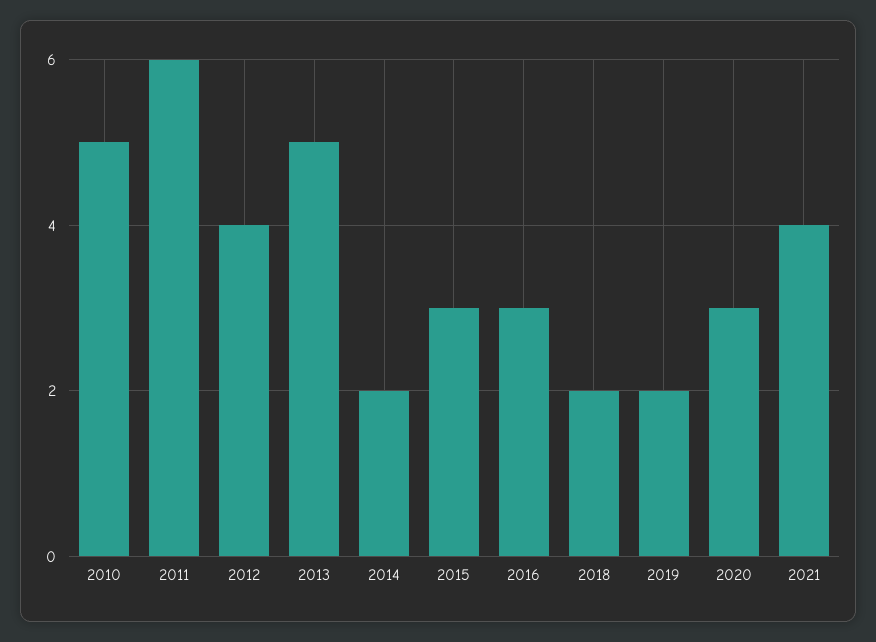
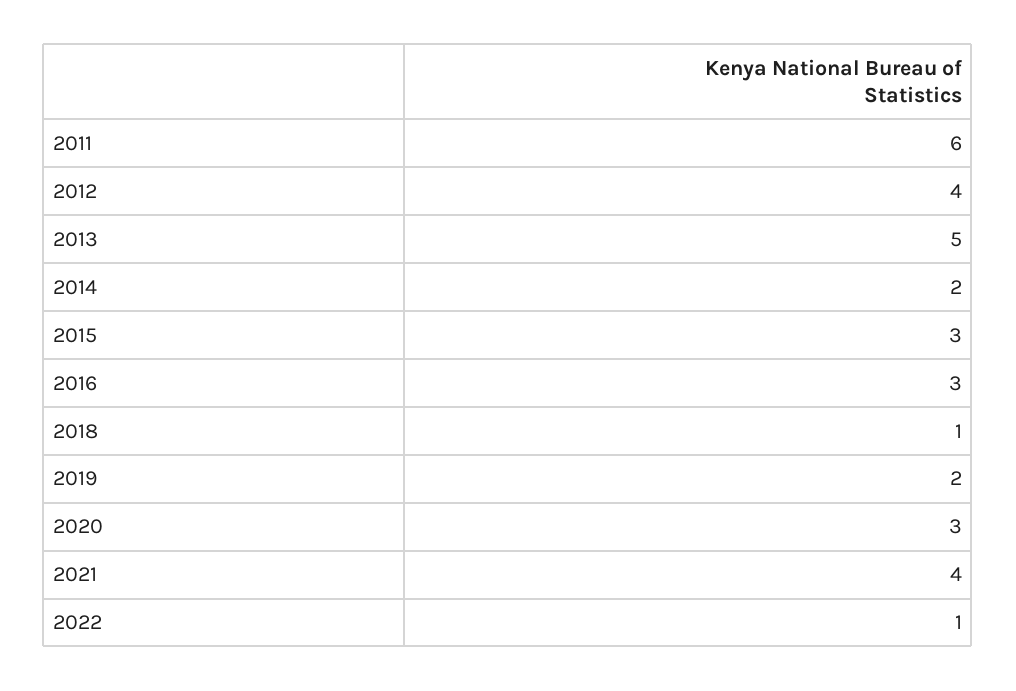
2010: 5 -> none
2018: 2 -> 1
2022: none -> 1

